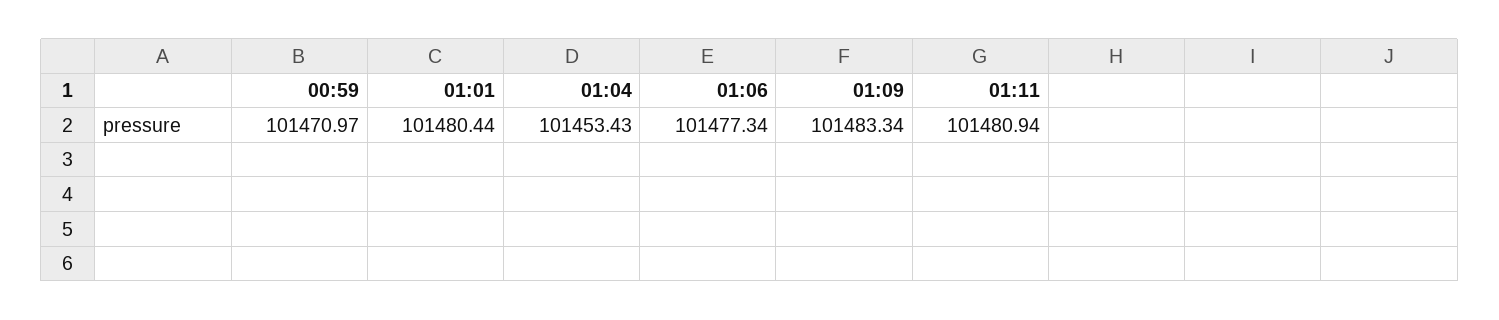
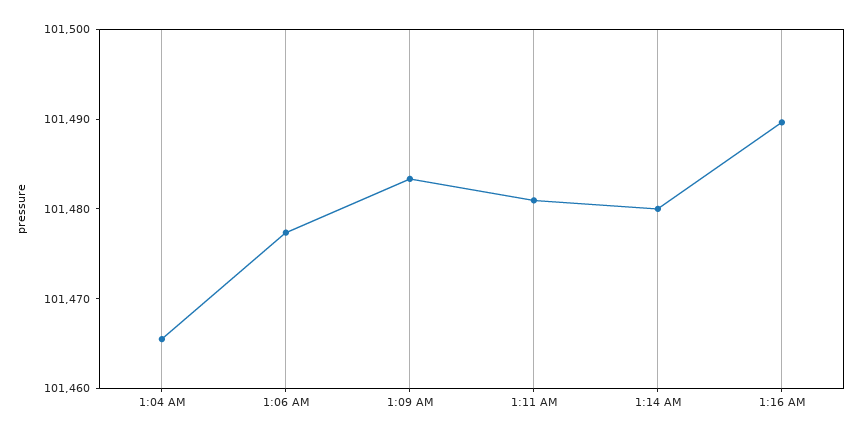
00:59: 101470.97 -> none
01:01: 101480.44 -> none
01:04: 101453.43 -> 101466
1:14 AM: none -> 101480
1:16 AM: none -> 101490

